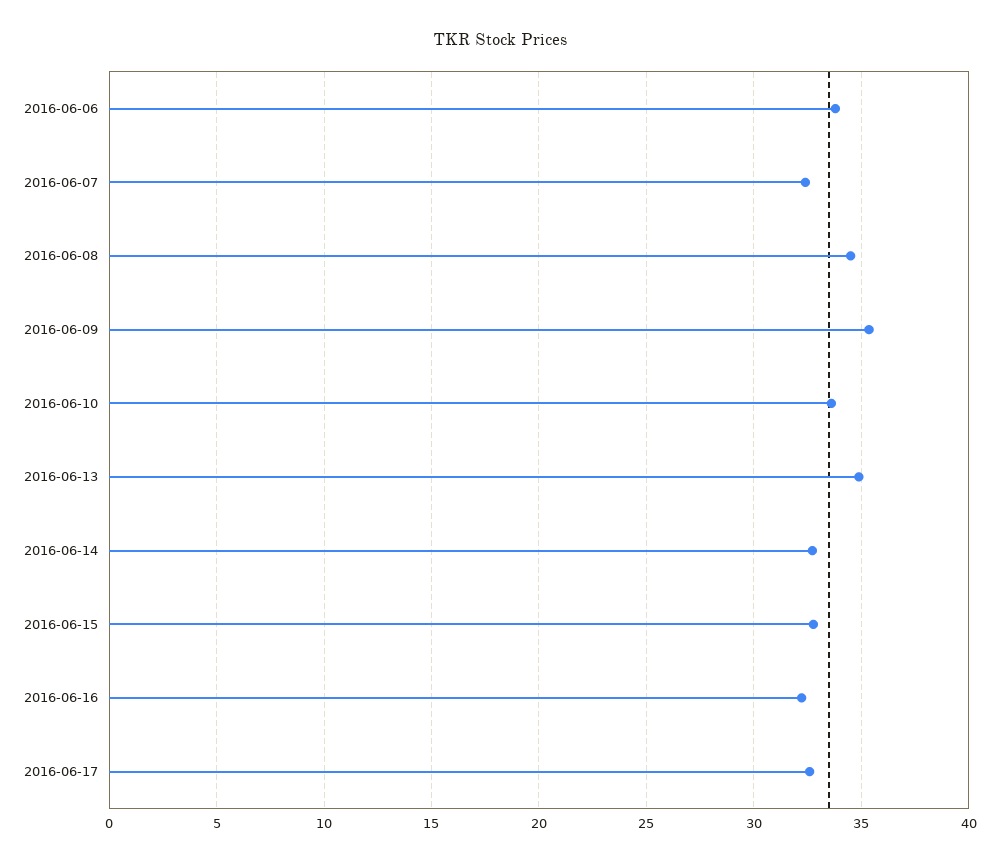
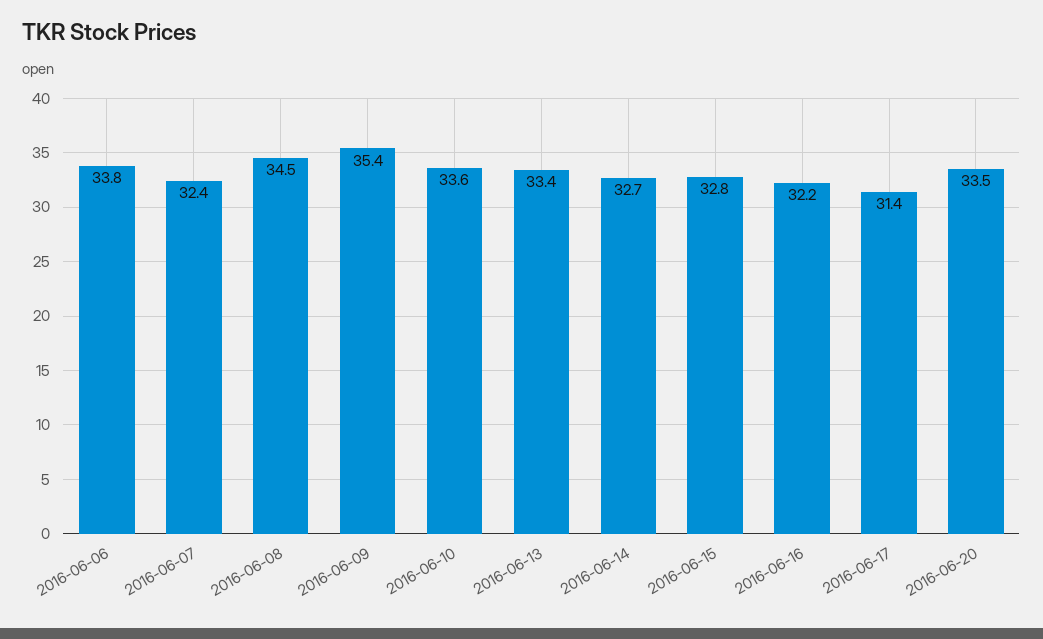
2016-06-13: 35 -> 33.4
2016-06-17: 32.5 -> 31.4
2016-06-20: none -> 33.5

